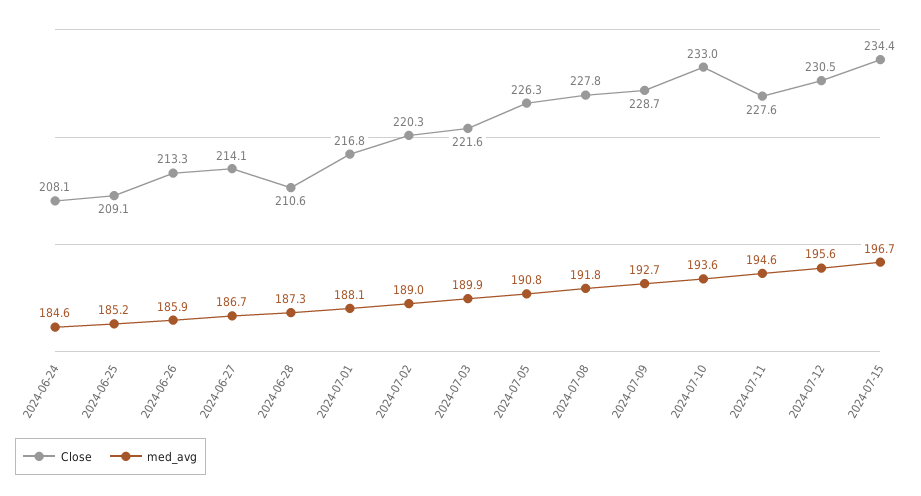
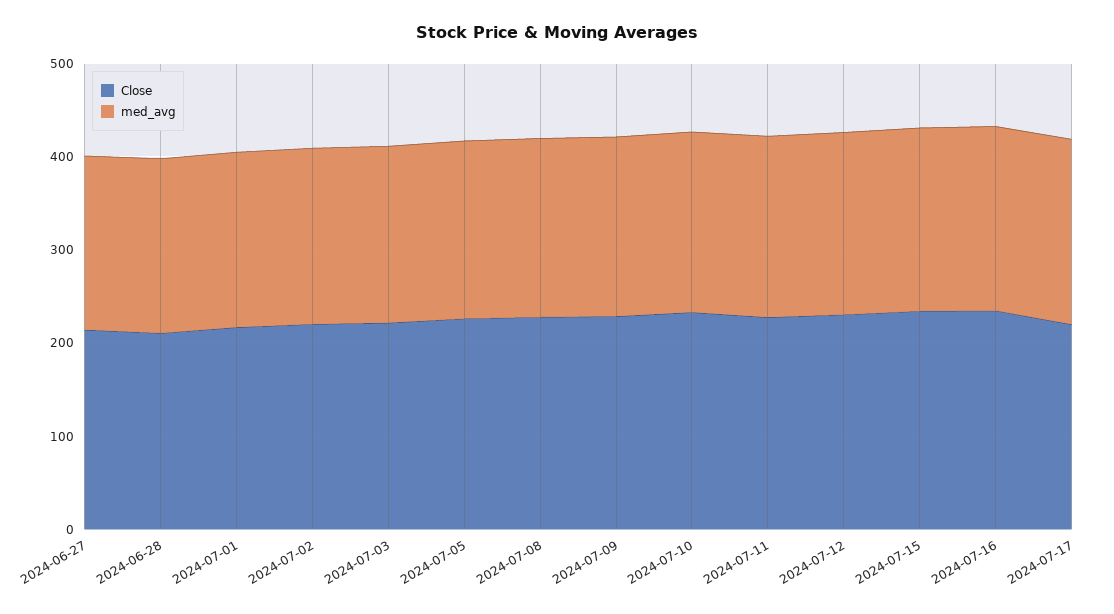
Close, 2024-06-24: 208.1 -> none
med_avg, 2024-06-24: 184.6 -> none
Close, 2024-06-25: 209.1 -> none
med_avg, 2024-06-25: 185.2 -> none
Close, 2024-06-26: 213.3 -> none
med_avg, 2024-06-26: 185.9 -> none
Close, 2024-07-16: none -> 240
med_avg, 2024-07-16: none -> 200
Close, 2024-07-17: none -> 220
med_avg, 2024-07-17: none -> 200

